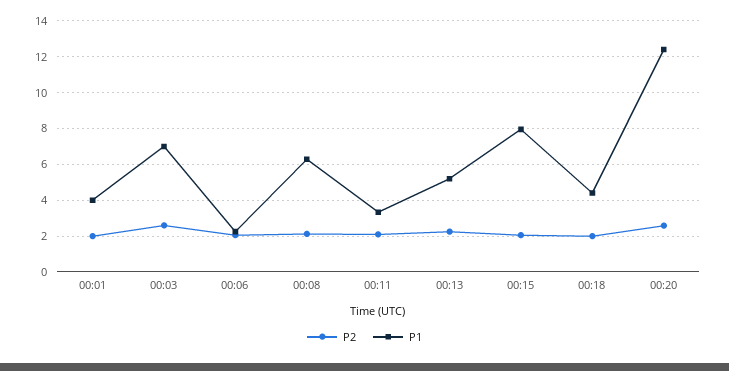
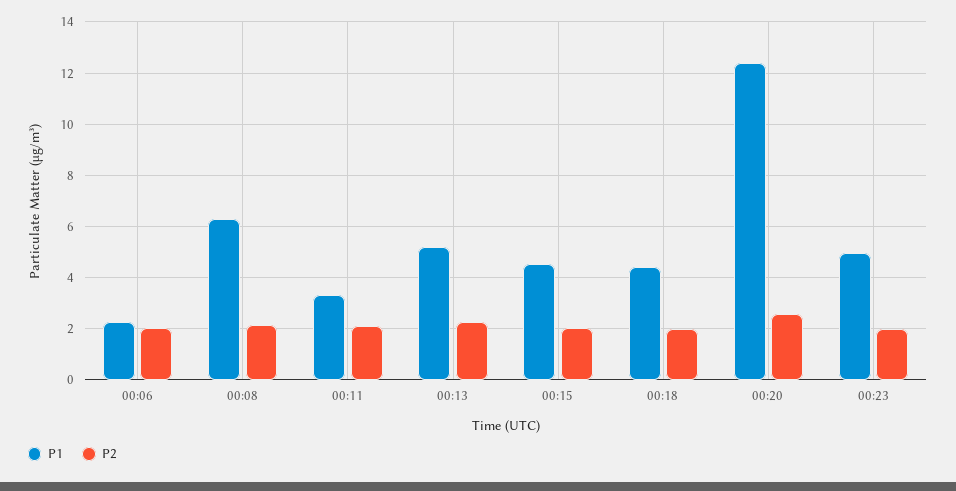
P2, 00:01: 2 -> none
P1, 00:01: 4 -> none
P2, 00:03: 2.5 -> none
P1, 00:03: 7 -> none
P1, 00:15: 8 -> 4.5
P1, 00:23: none -> 5
P2, 00:23: none -> 2

